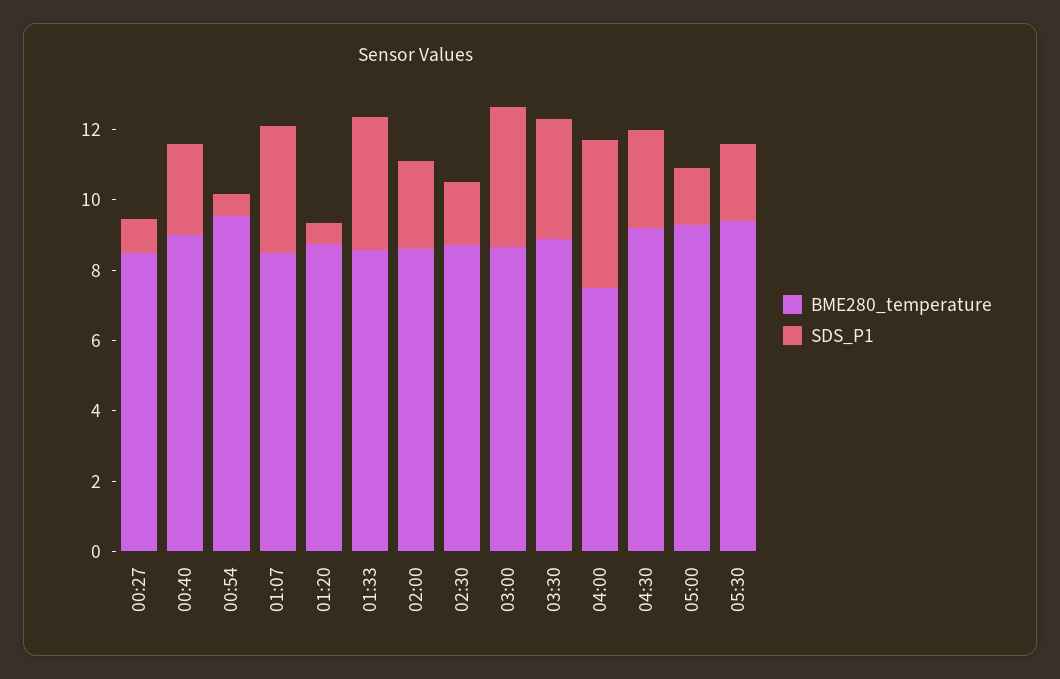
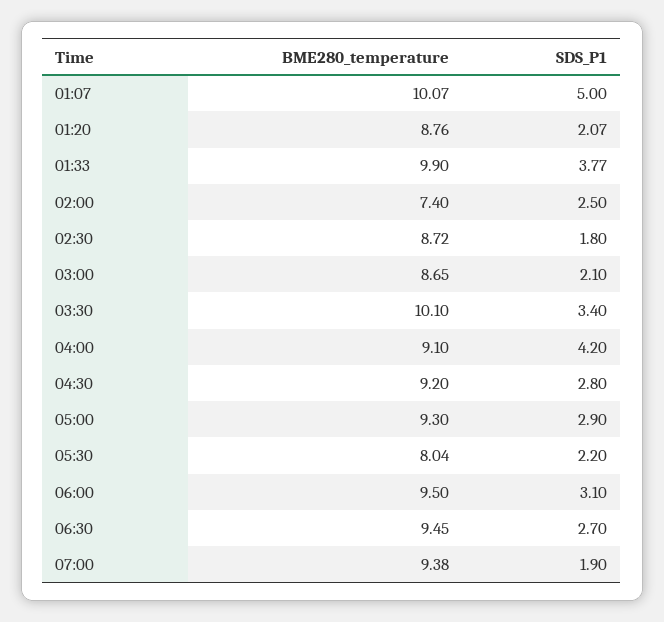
BME280_temperature, 00:27: 8.5 -> none
SDS_P1, 00:27: 1 -> none
BME280_temperature, 00:40: 9 -> none
SDS_P1, 00:40: 2.5 -> none
BME280_temperature, 00:54: 9.5 -> none
SDS_P1, 00:54: 0.5 -> none
BME280_temperature, 01:07: 8.5 -> 10.07
SDS_P1, 01:07: 3.5 -> 5
SDS_P1, 01:20: 0.5 -> 2.07
BME280_temperature, 01:33: 8.5 -> 9.9
BME280_temperature, 02:00: 8.5 -> 7.4
SDS_P1, 03:00: 4 -> 2.1
BME280_temperature, 03:30: 9 -> 10.1
BME280_temperature, 04:00: 7.5 -> 9.1
SDS_P1, 05:00: 1.5 -> 2.9
BME280_temperature, 05:30: 9.5 -> 8.04
BME280_temperature, 06:00: none -> 9.5
SDS_P1, 06:00: none -> 3.1
BME280_temperature, 06:30: none -> 9.45
SDS_P1, 06:30: none -> 2.7
BME280_temperature, 07:00: none -> 9.38
SDS_P1, 07:00: none -> 1.9

